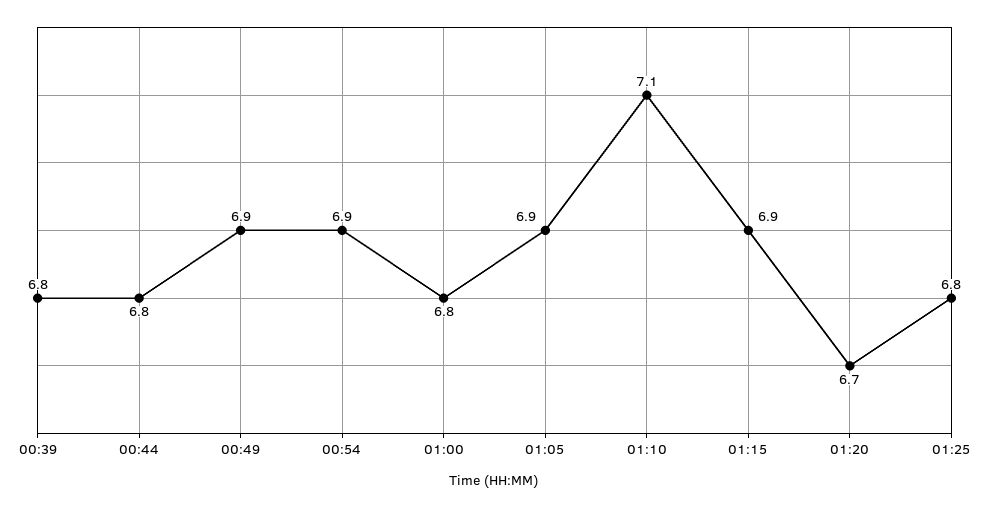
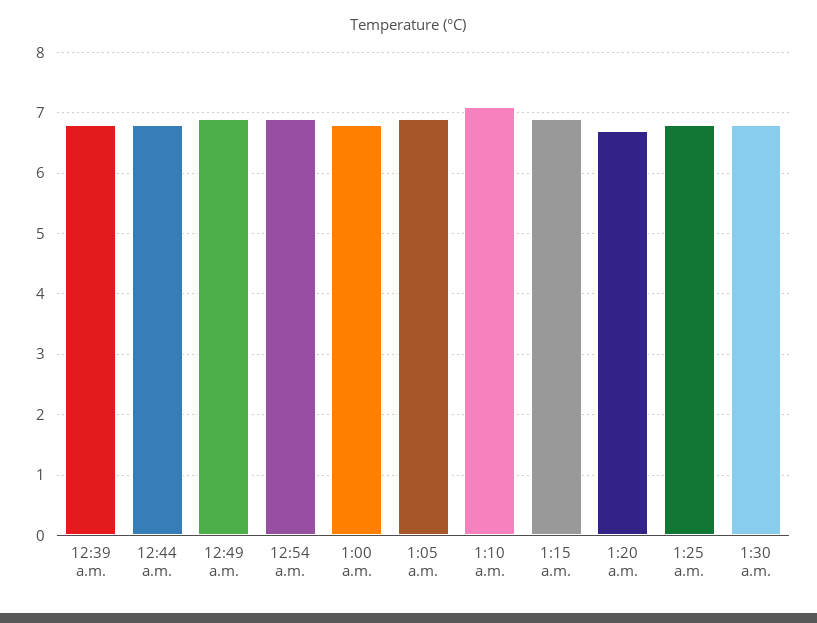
1:30 a.m.: none -> 6.8

